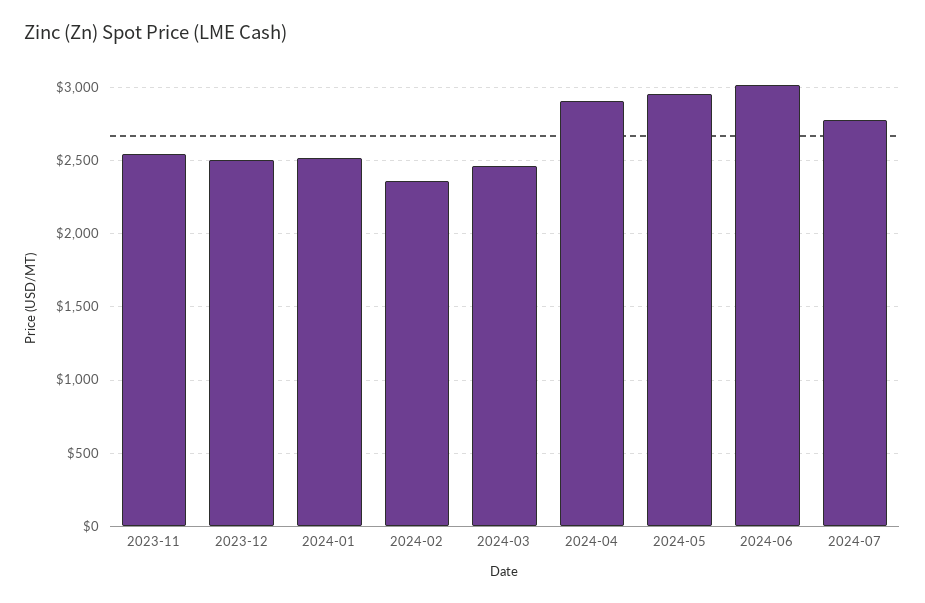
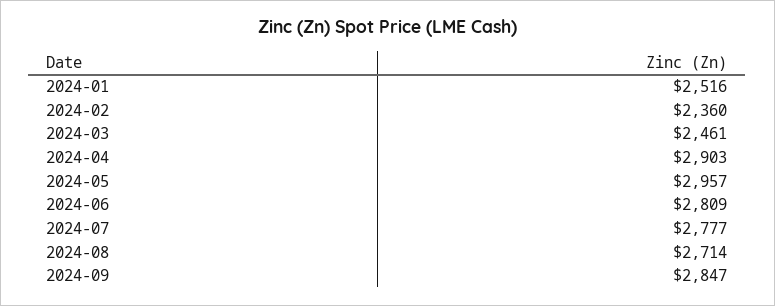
2023-11: 2550 -> none
2023-12: 2500 -> none
2024-06: 3000 -> 2809
2024-08: none -> 2714
2024-09: none -> 2847

